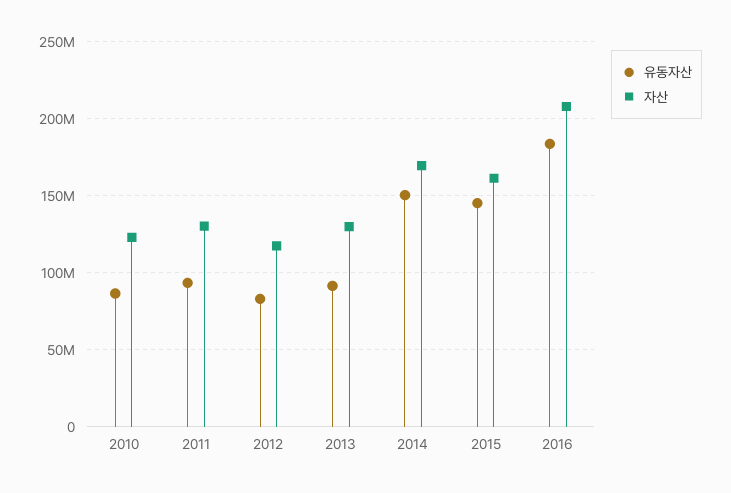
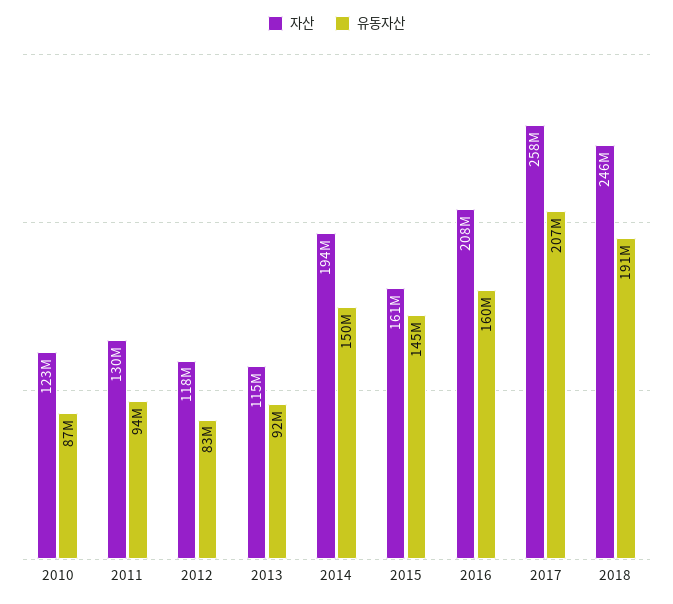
자산, 2013: 130000000 -> 115000000
자산, 2014: 170000000 -> 194000000
유동자산, 2016: 185000000 -> 160000000
자산, 2017: none -> 258000000
유동자산, 2017: none -> 207000000
자산, 2018: none -> 246000000
유동자산, 2018: none -> 191000000

